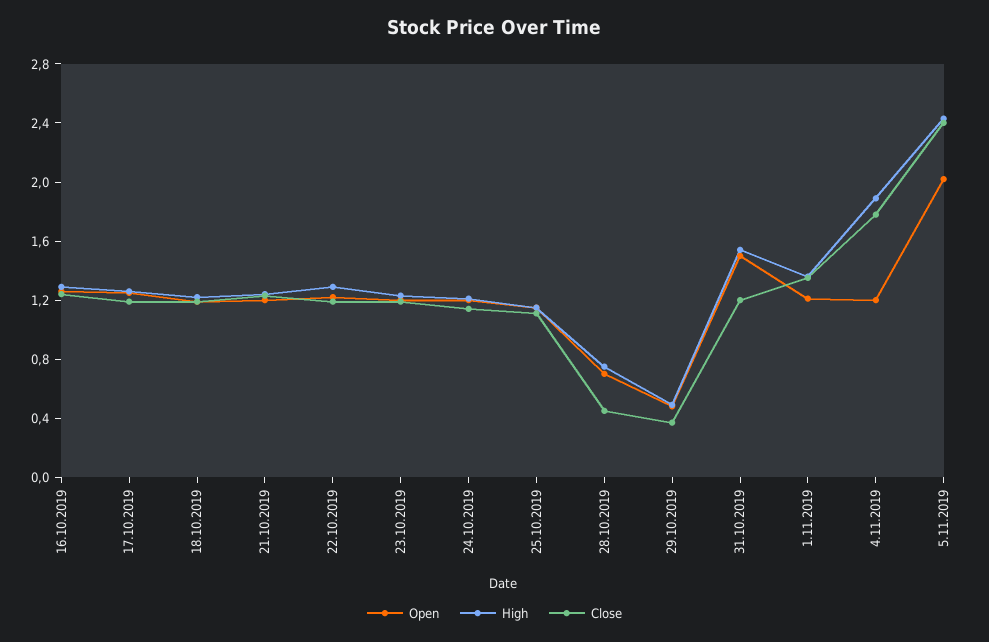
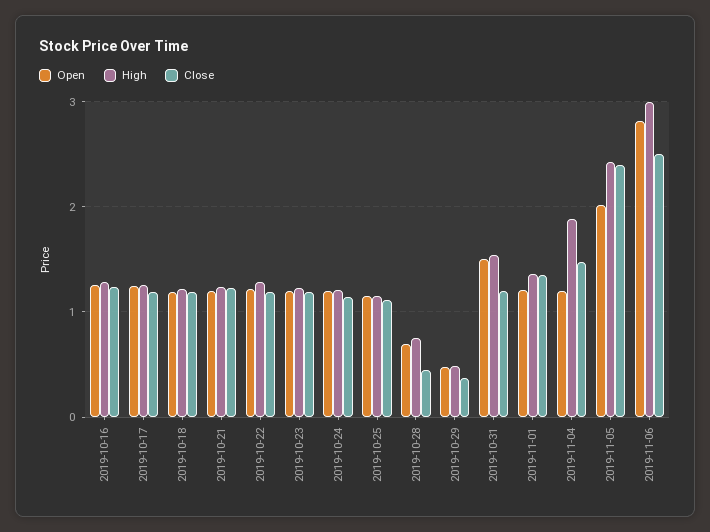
Close, 4.11.2019: 1.8 -> 1.5
Open, 2019-11-06: none -> 2.8
High, 2019-11-06: none -> 3
Close, 2019-11-06: none -> 2.5

